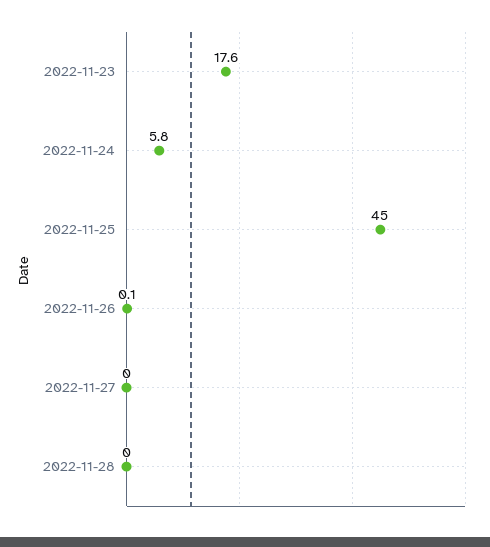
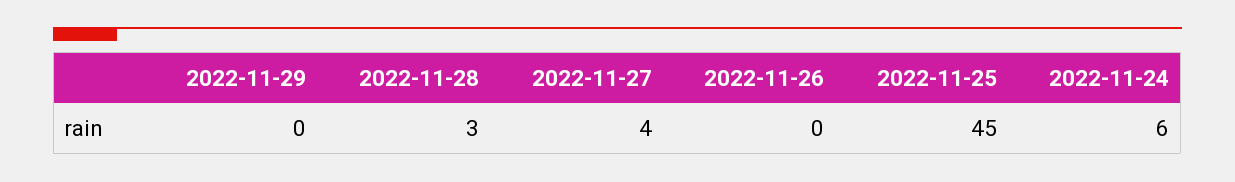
2022-11-23: 17.6 -> none
2022-11-27: 0 -> 4
2022-11-28: 0 -> 3
2022-11-29: none -> 0

